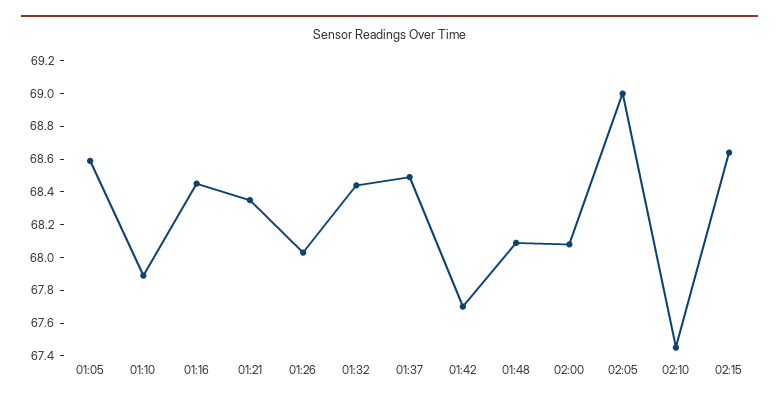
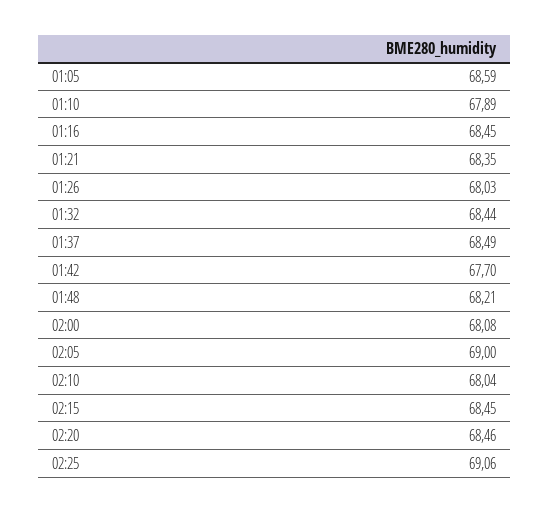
01:48: 68.1 -> 68.21
02:10: 67.45 -> 68.04
02:15: 68.65 -> 68.45
02:20: none -> 68.46
02:25: none -> 69.06

